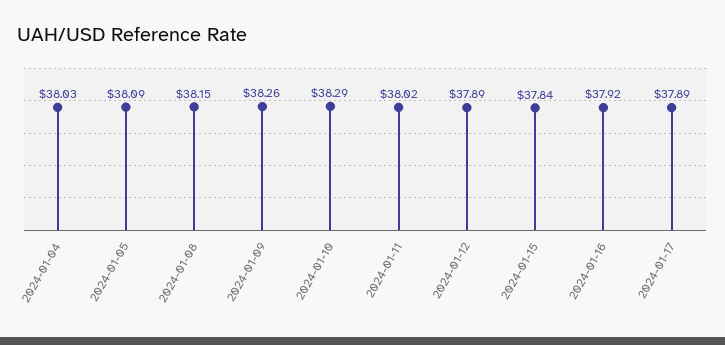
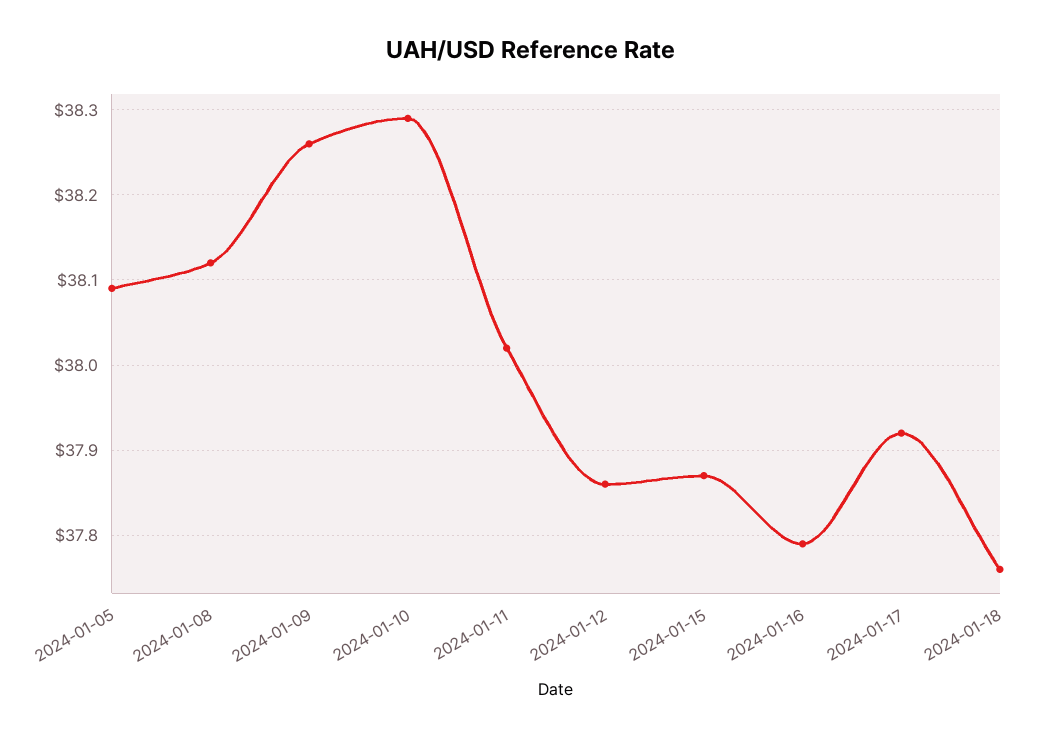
2024-01-04: 38.03 -> none
2024-01-08: 38.15 -> 38.12
2024-01-12: 37.89 -> 37.86
2024-01-15: 37.84 -> 37.87
2024-01-16: 37.92 -> 37.79
2024-01-17: 37.89 -> 37.92
2024-01-18: none -> 37.76

